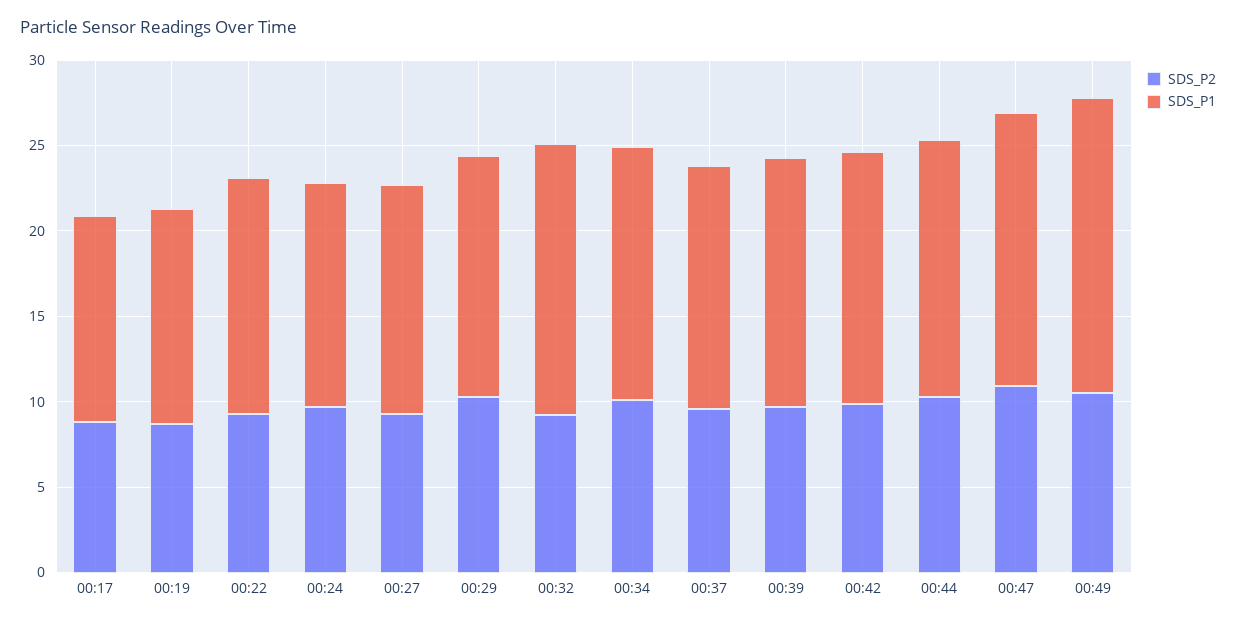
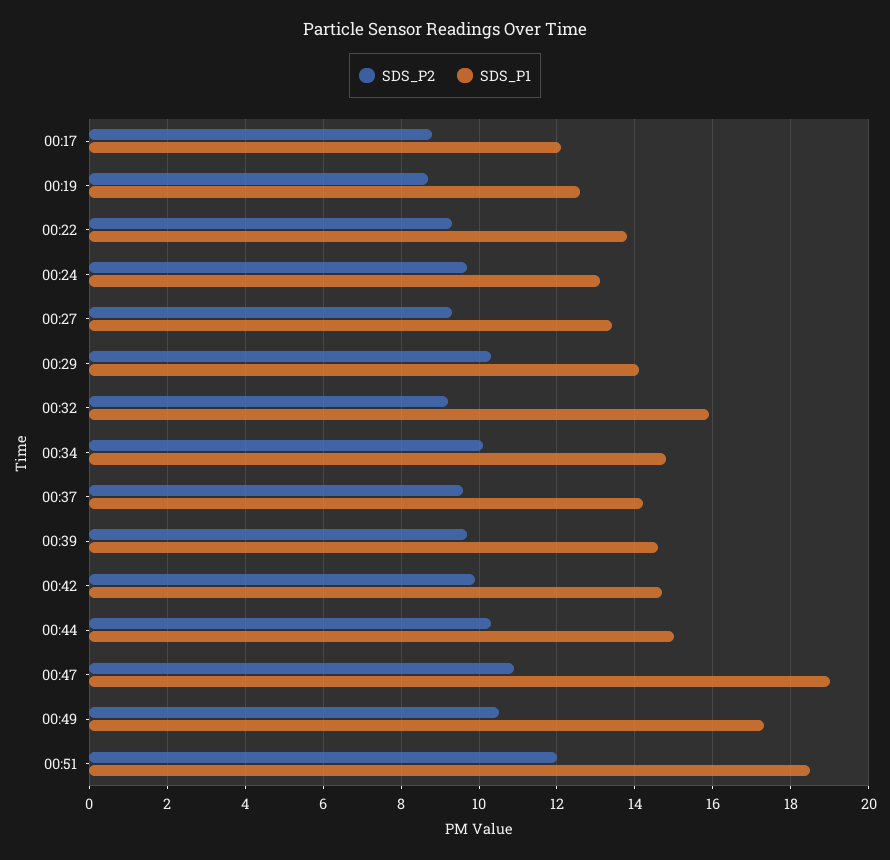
SDS_P1, 00:47: 16 -> 19
SDS_P2, 00:51: none -> 12
SDS_P1, 00:51: none -> 18.5

